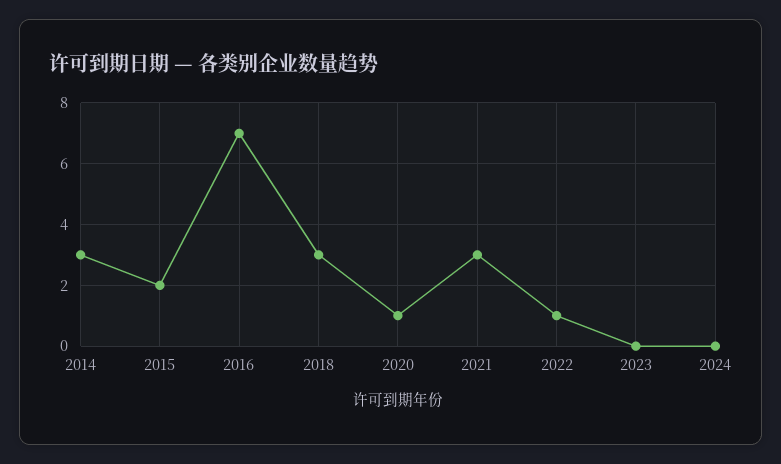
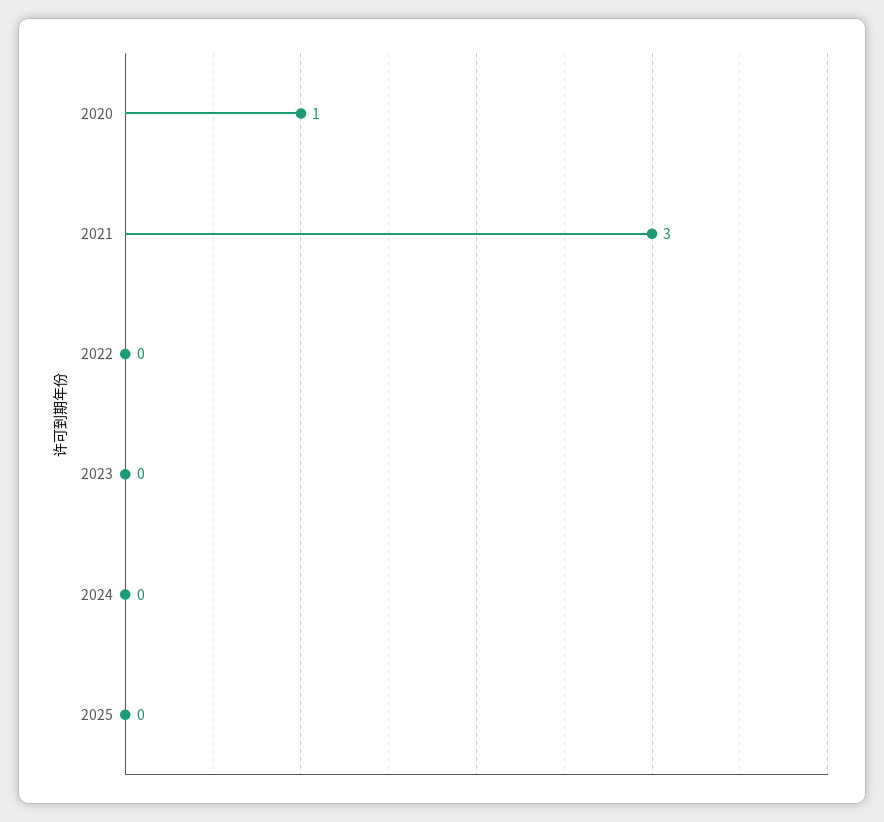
2014: 3 -> none
2015: 2 -> none
2016: 7 -> none
2018: 3 -> none
2022: 1 -> 0
2025: none -> 0

